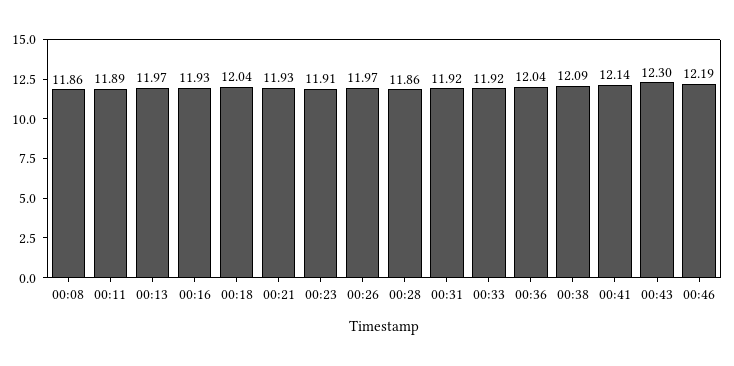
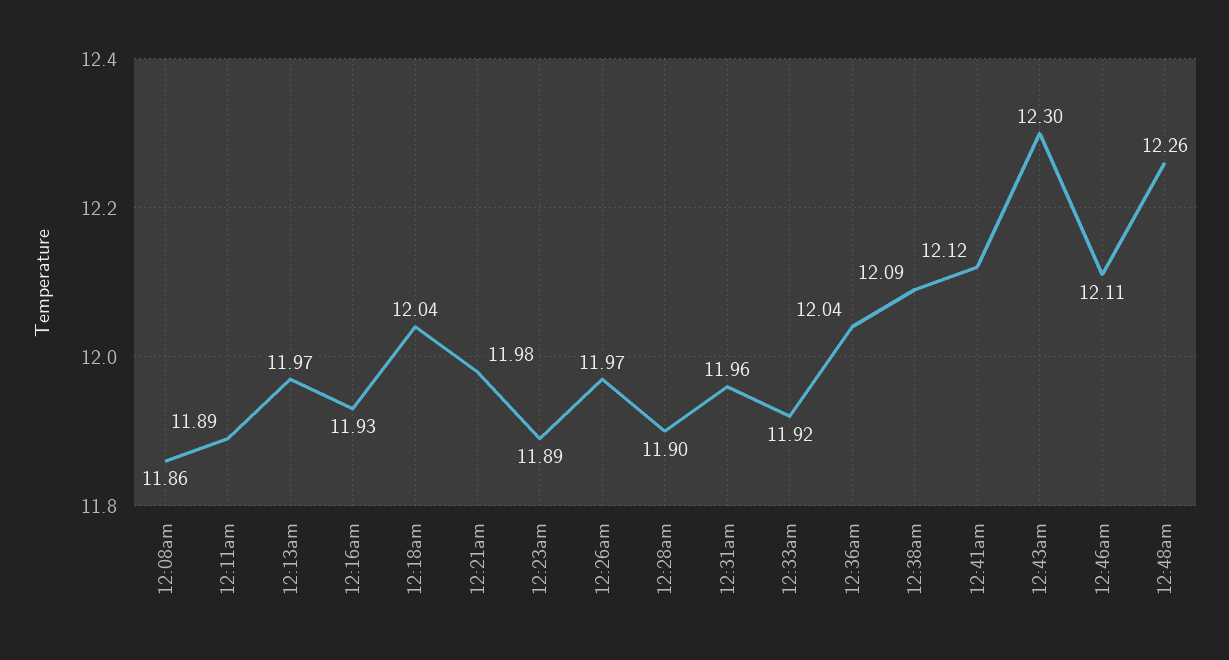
00:21: 11.93 -> 11.98
00:23: 11.91 -> 11.89
00:28: 11.86 -> 11.9
00:31: 11.92 -> 11.96
00:41: 12.14 -> 12.12
00:46: 12.19 -> 12.11
12:48am: none -> 12.26

